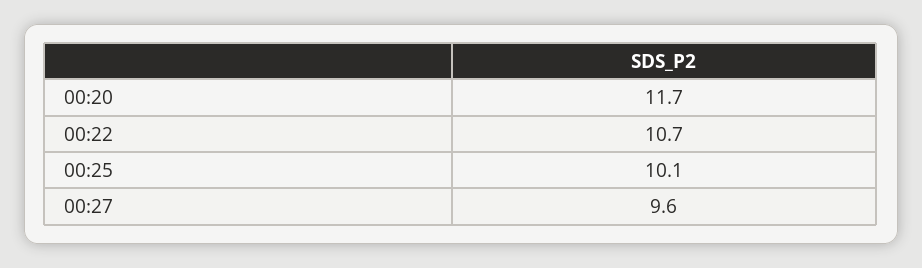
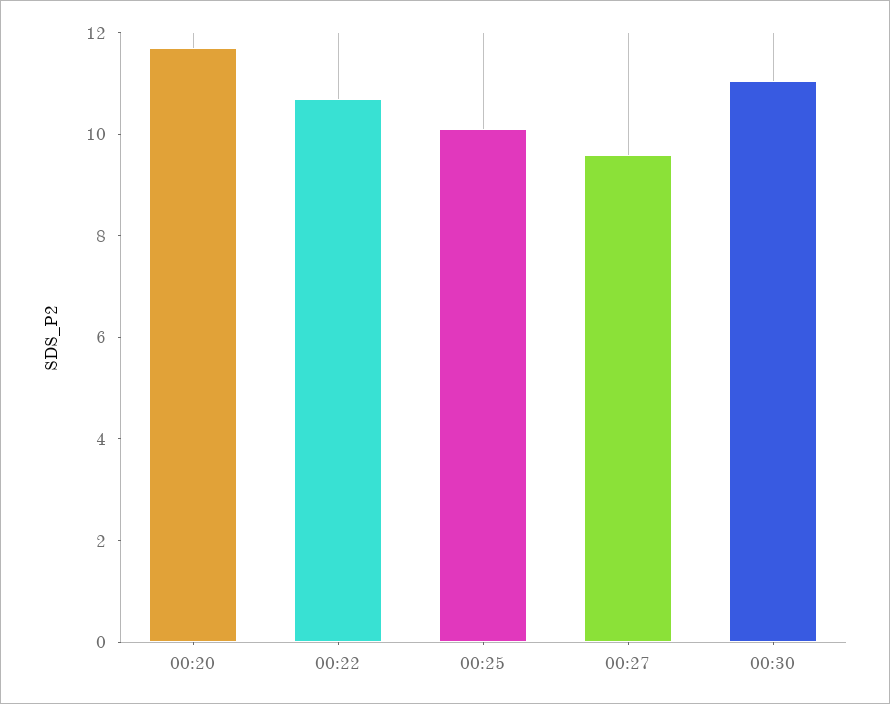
00:30: none -> 11

